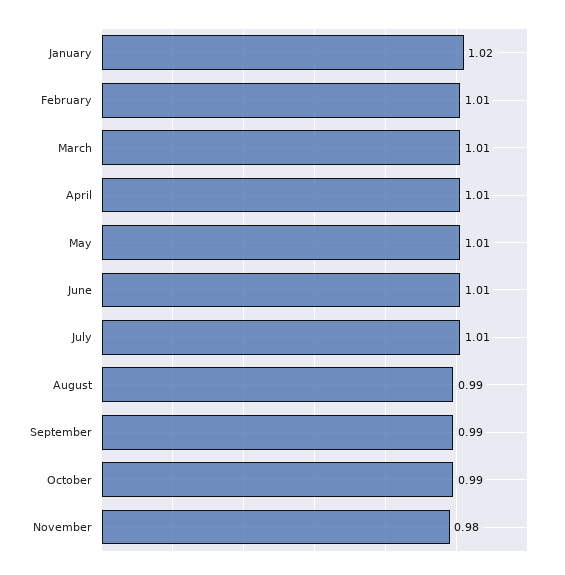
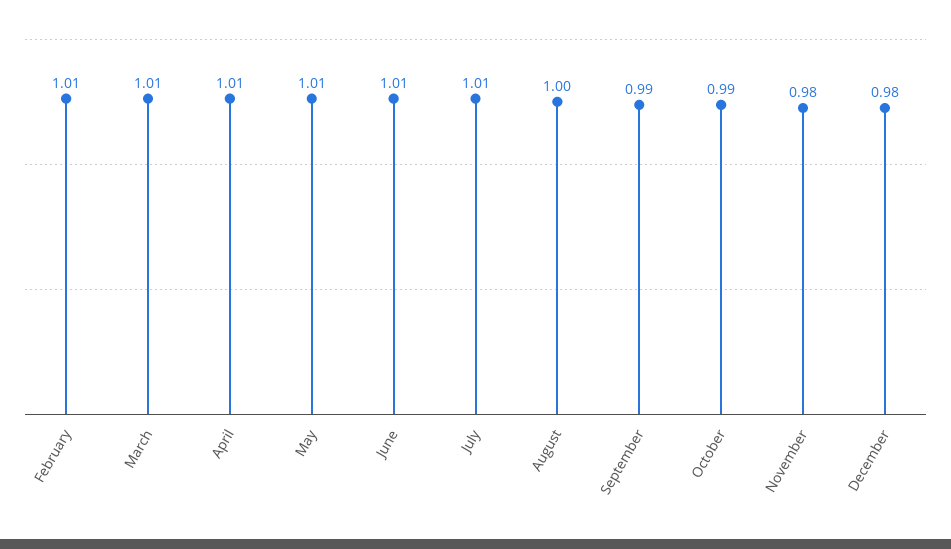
January: 1.02 -> none
August: 0.99 -> 1
December: none -> 0.98

